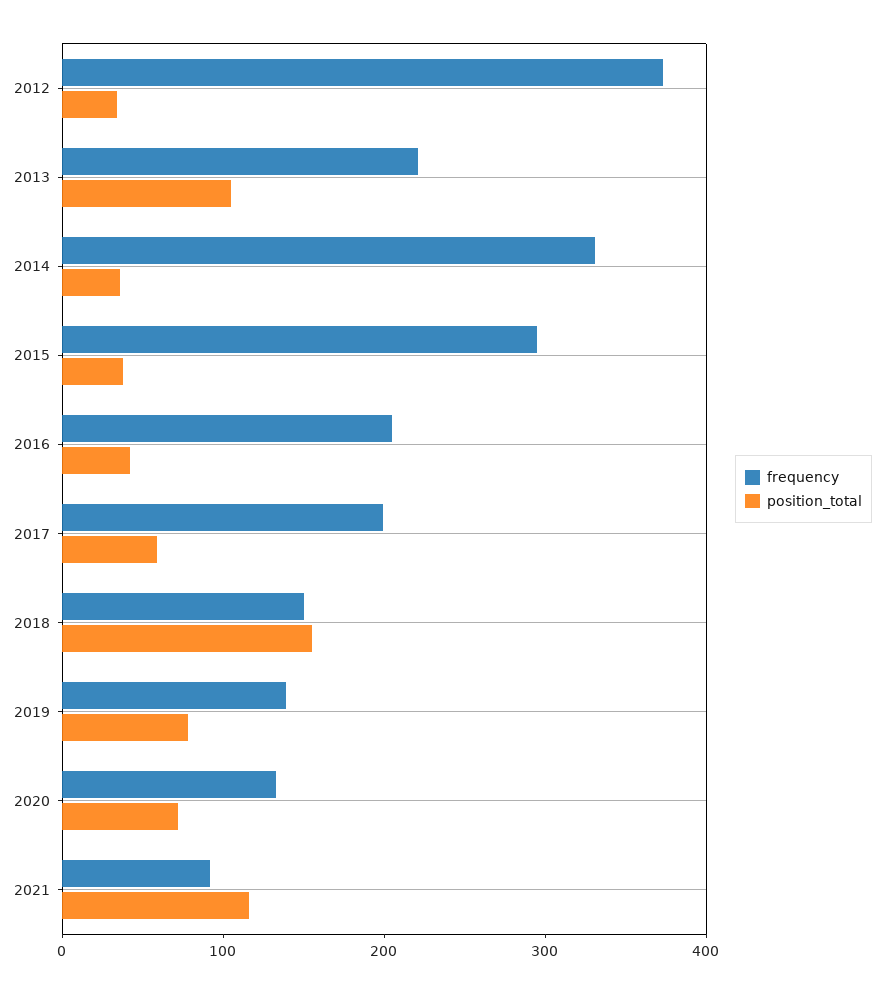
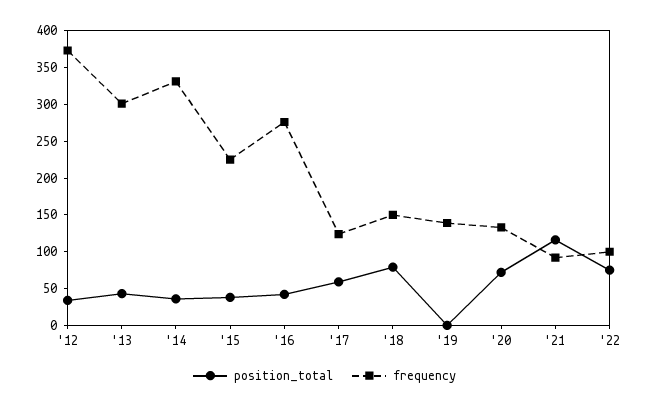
frequency, 2013: 220 -> 300
position_total, 2013: 100 -> 50
frequency, 2015: 300 -> 225
frequency, 2016: 200 -> 275
frequency, 2017: 200 -> 125
position_total, 2018: 160 -> 75
position_total, 2019: 80 -> 0
position_total, '22: none -> 75
frequency, '22: none -> 100

